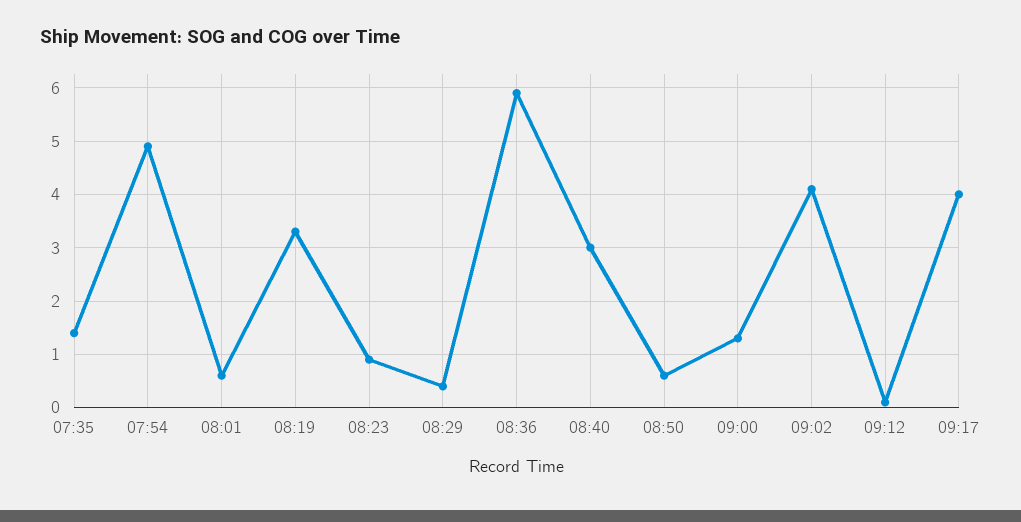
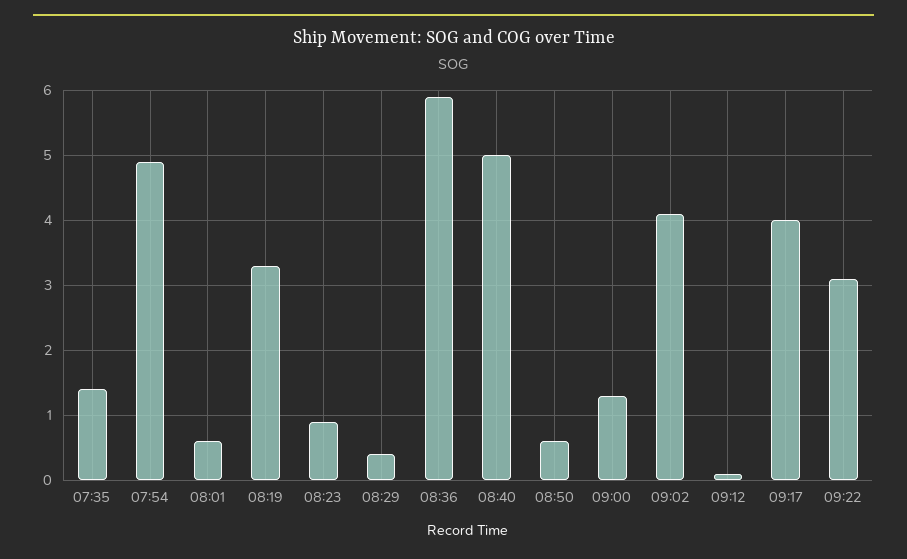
08:40: 3 -> 5
09:22: none -> 3.1

